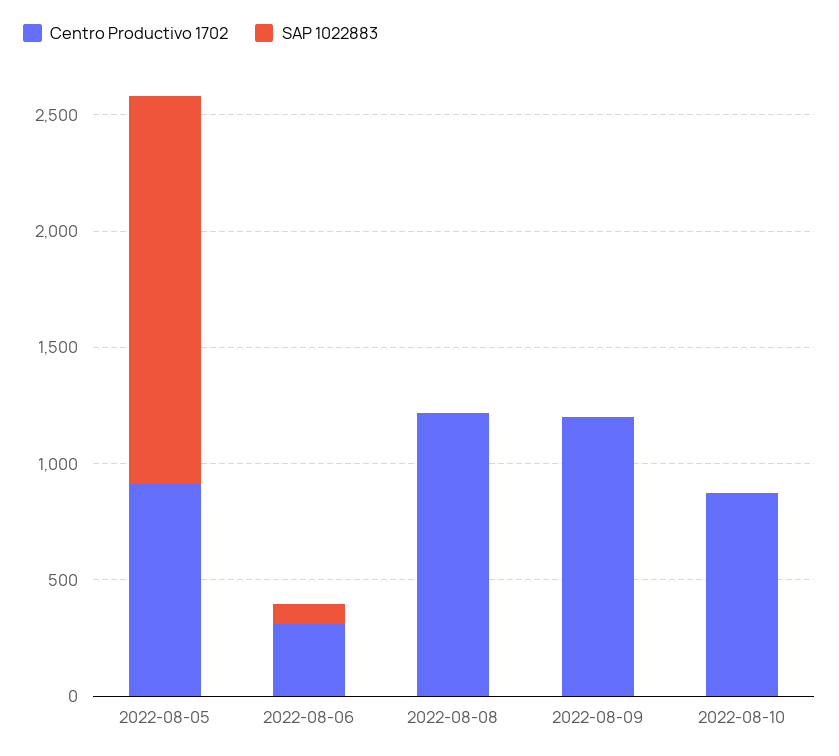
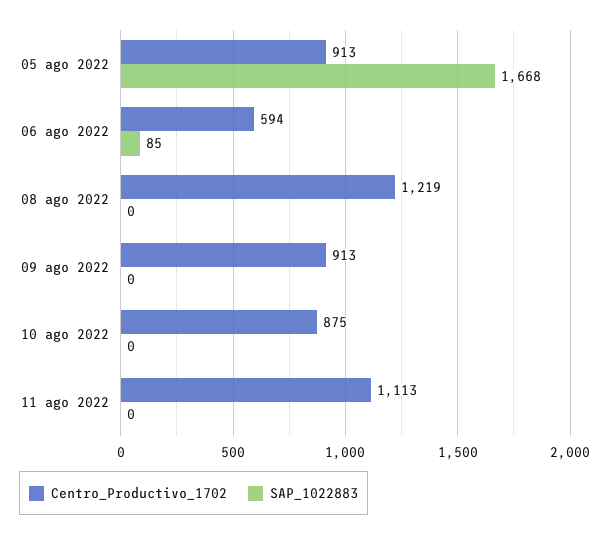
Centro Productivo 1702, 2022-08-06: 300 -> 594
Centro Productivo 1702, 2022-08-09: 1200 -> 913
Centro Productivo 1702, 11 ago 2022: none -> 1113
SAP 1022883, 11 ago 2022: none -> 0

